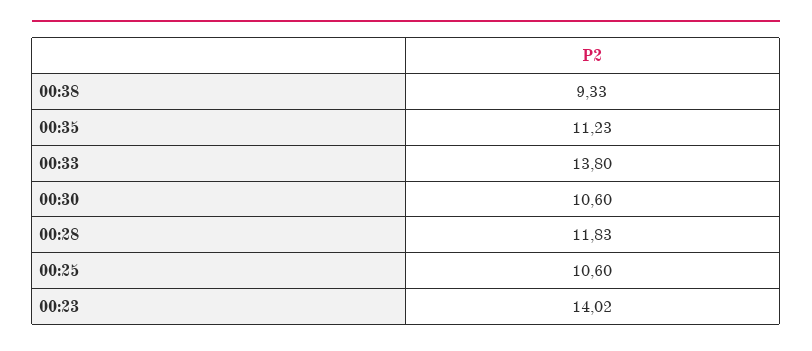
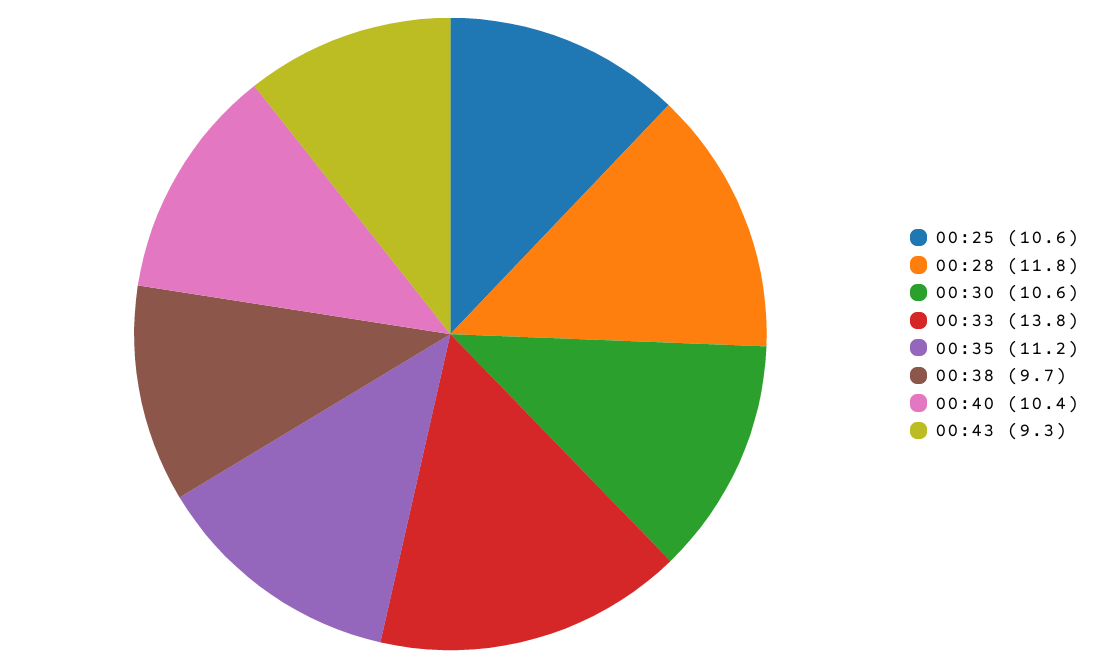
00:38: 9.33 -> 9.7
00:23: 14.02 -> none
00:40: none -> 10.4
00:43: none -> 9.3

